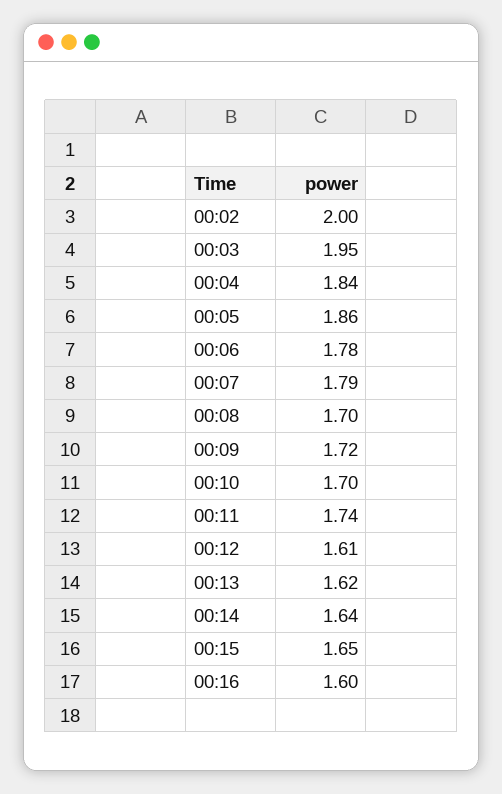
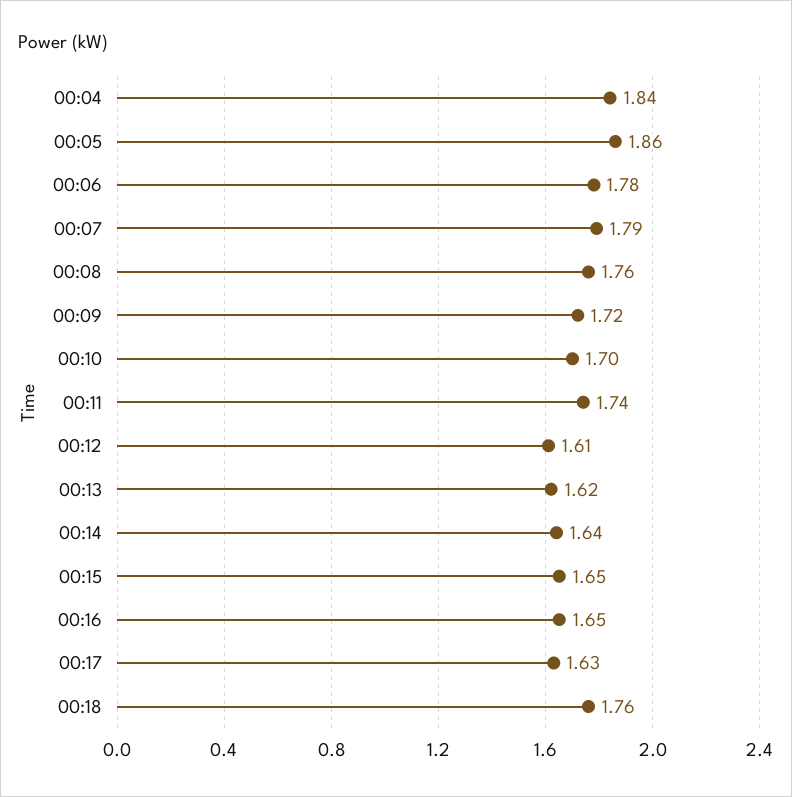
00:02: 2 -> none
00:03: 1.95 -> none
00:08: 1.7 -> 1.76
00:16: 1.6 -> 1.65
00:17: none -> 1.63
00:18: none -> 1.76

